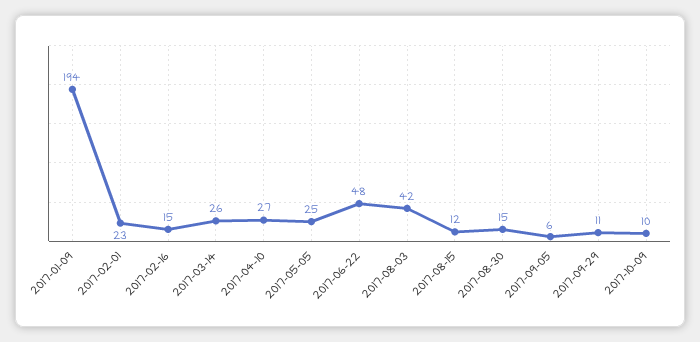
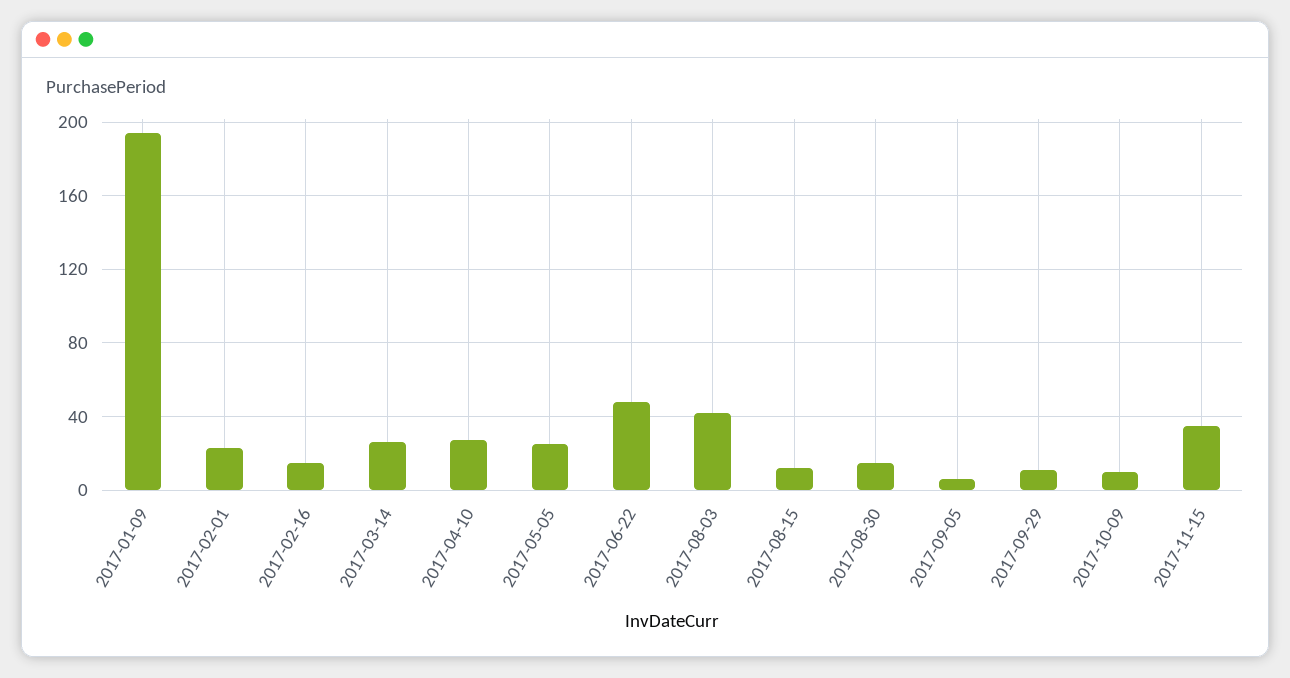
2017-11-15: none -> 35

